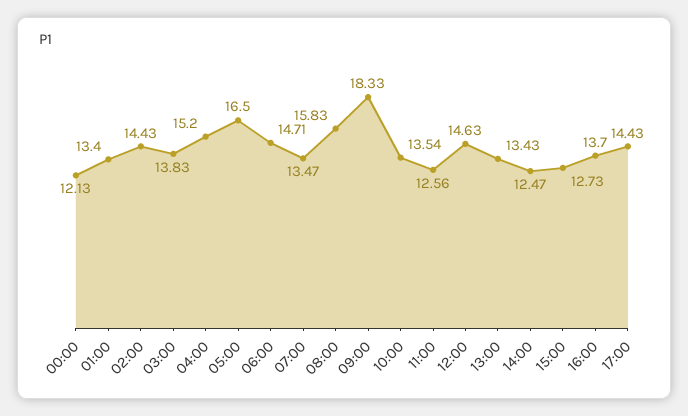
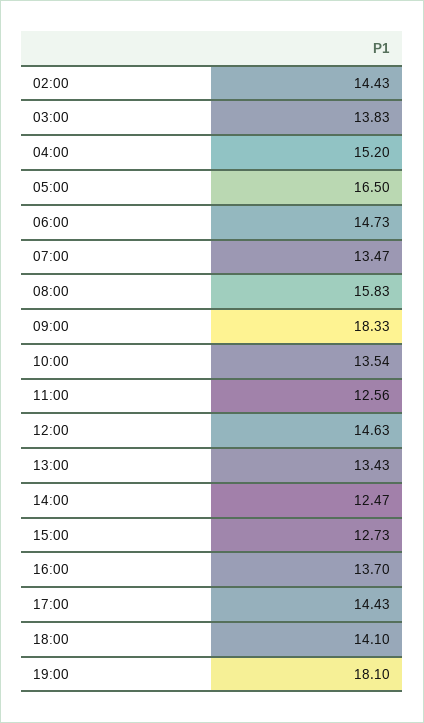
00:00: 12.13 -> none
01:00: 13.4 -> none
06:00: 14.71 -> 14.73
18:00: none -> 14.1
19:00: none -> 18.1

